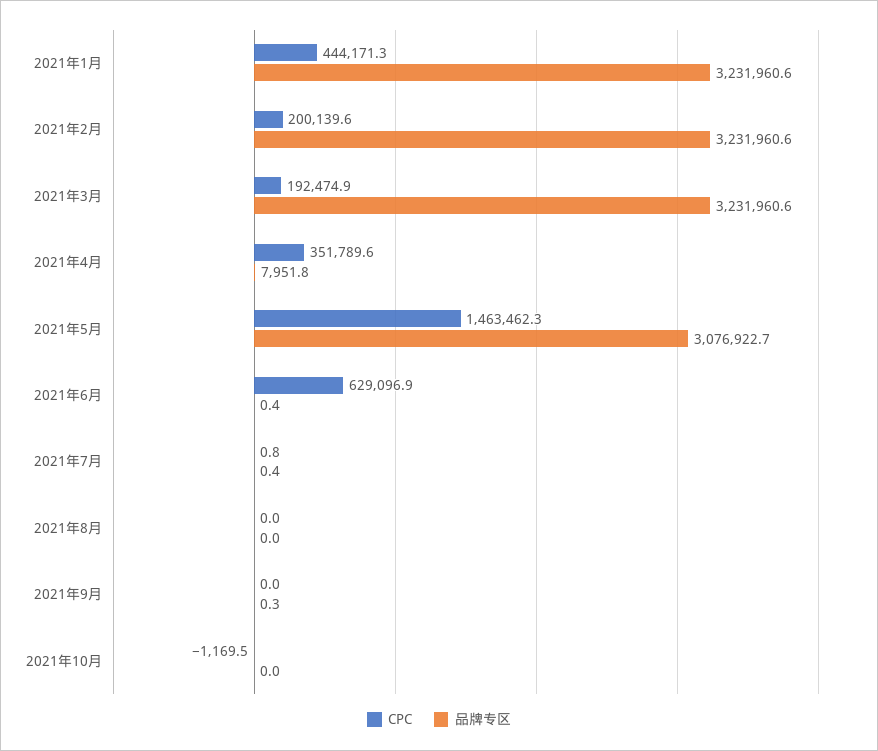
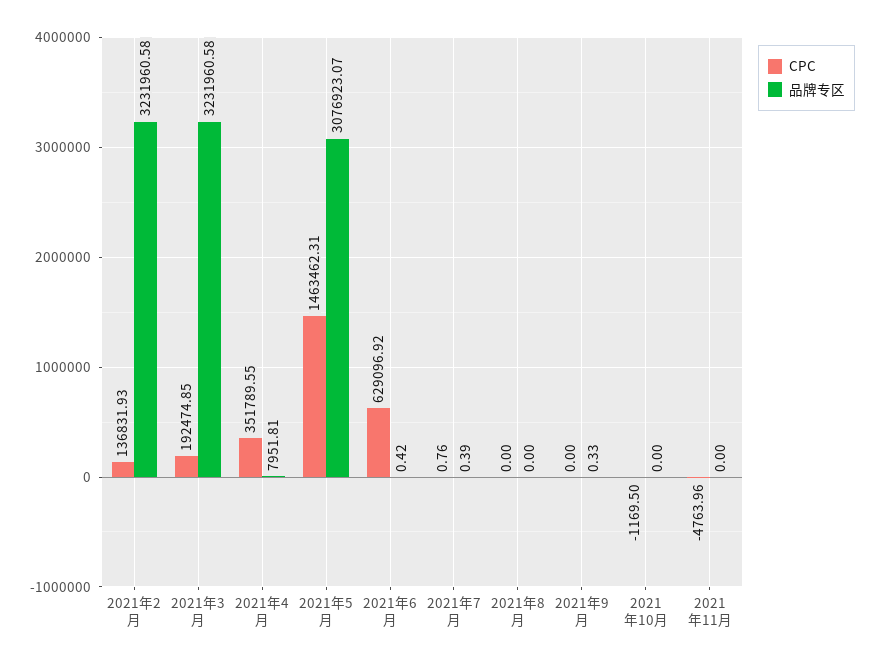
CPC, 2021年1月: 444171.3 -> none
品牌专区, 2021年1月: 3231960.6 -> none
CPC, 2021年2月: 200139.6 -> 136831.93
品牌专区, 2021年5月: 3076922.7 -> 3076923.07
CPC, 2021年11月: none -> -4763.96
品牌专区, 2021年11月: none -> 0

